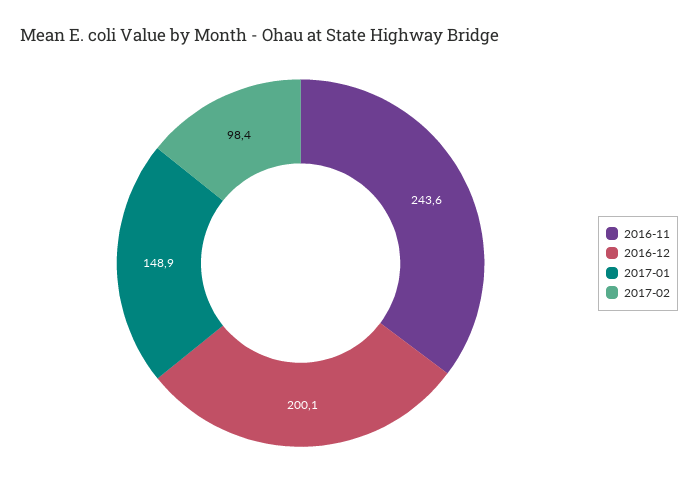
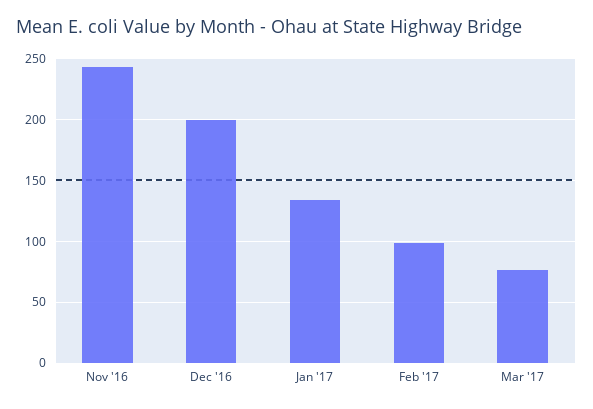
2017-01: 148.9 -> 135
Mar '17: none -> 75

